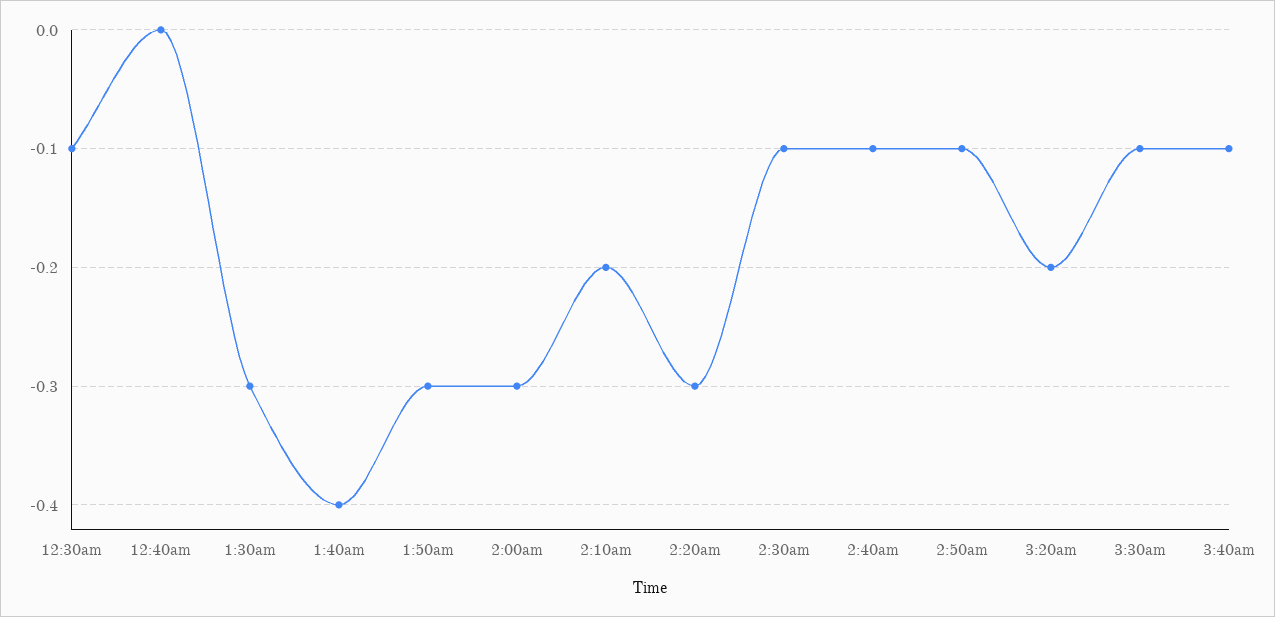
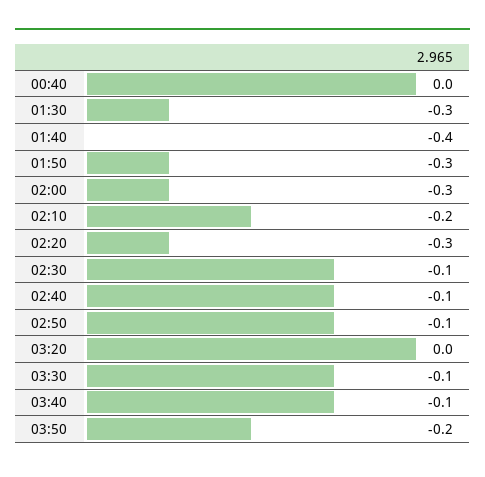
12:30am: -0.1 -> none
3:20am: -0.2 -> 0
03:50: none -> -0.2

